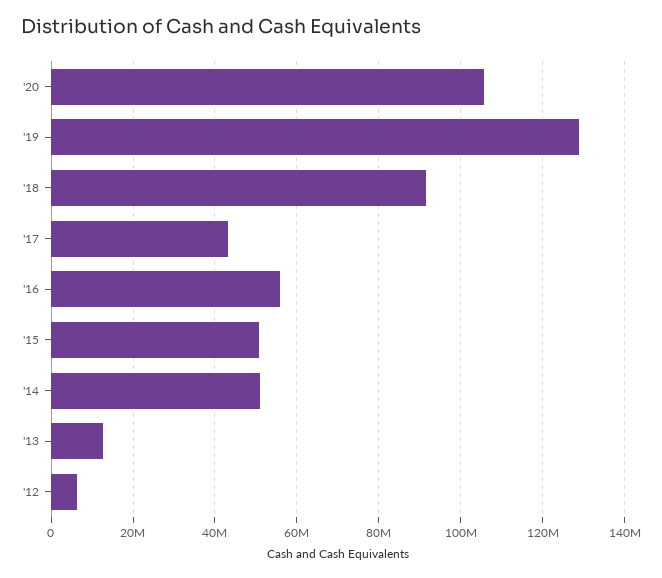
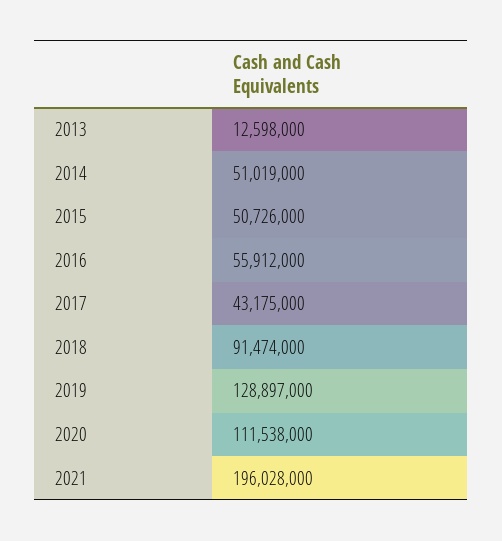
'20: 106000000 -> 111538000
'12: 6000000 -> none
2021: none -> 196028000

